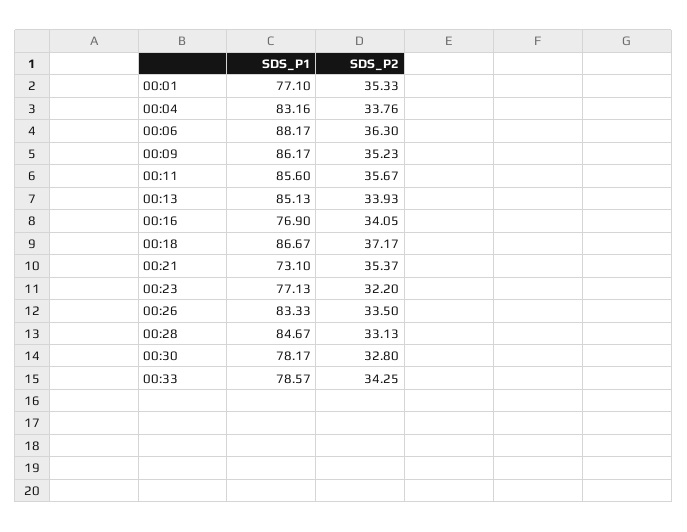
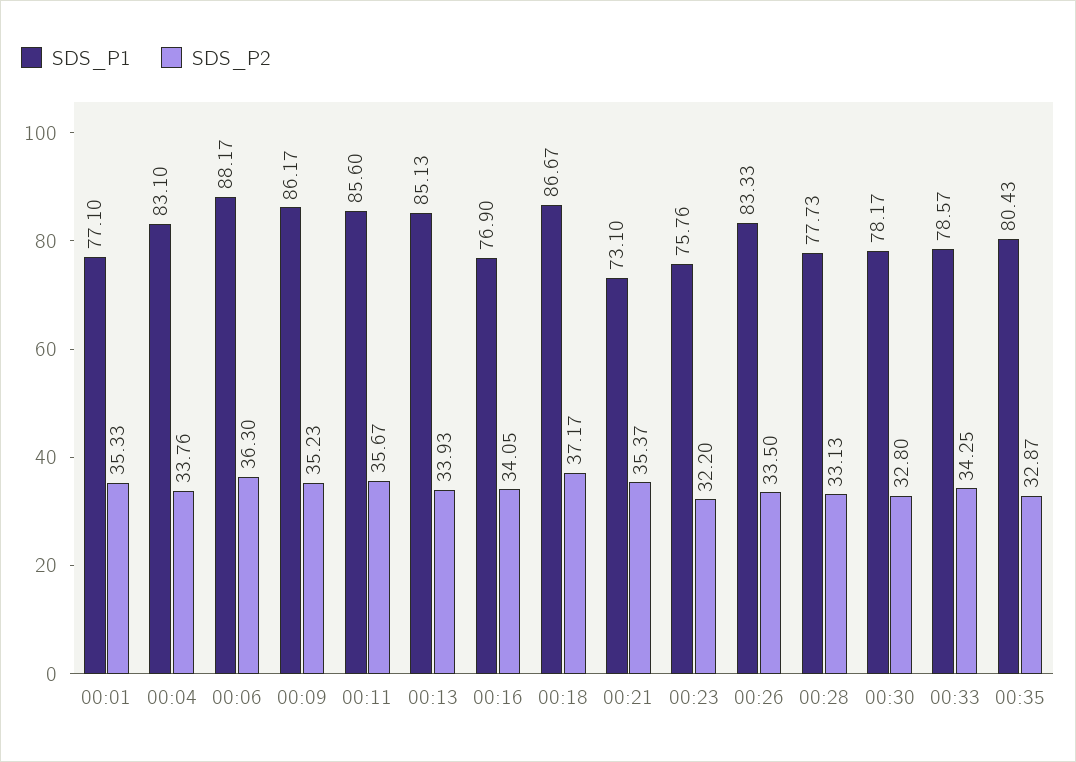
SDS_P1, 00:04: 83.16 -> 83.1
SDS_P1, 00:23: 77.13 -> 75.76
SDS_P1, 00:28: 84.67 -> 77.73
SDS_P1, 00:35: none -> 80.43
SDS_P2, 00:35: none -> 32.87

